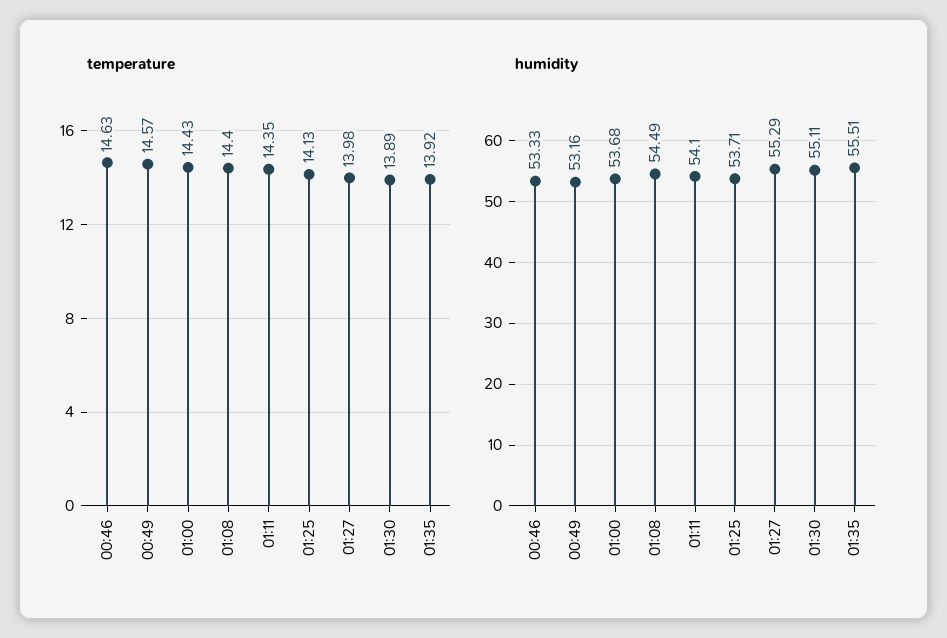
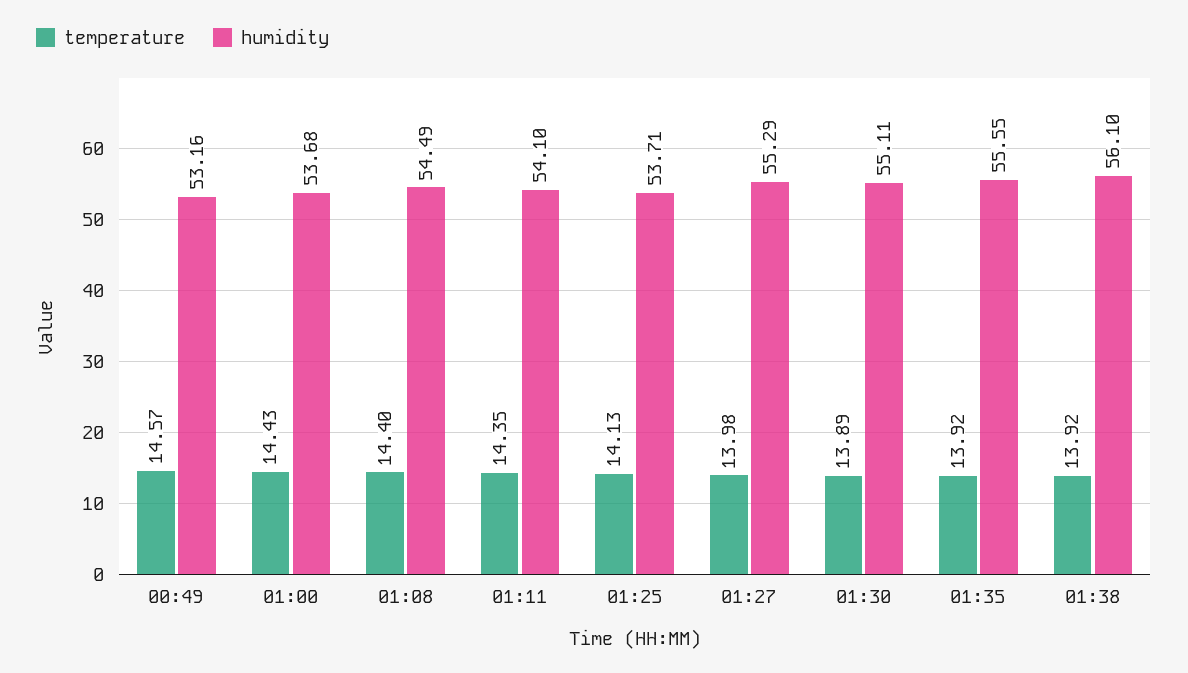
temperature, 00:46: 14.63 -> none
humidity, 00:46: 53.33 -> none
humidity, 01:35: 55.51 -> 55.55
temperature, 01:38: none -> 13.92
humidity, 01:38: none -> 56.1

